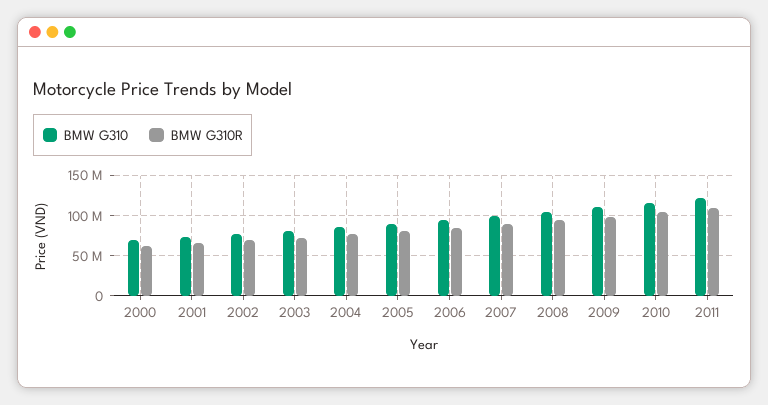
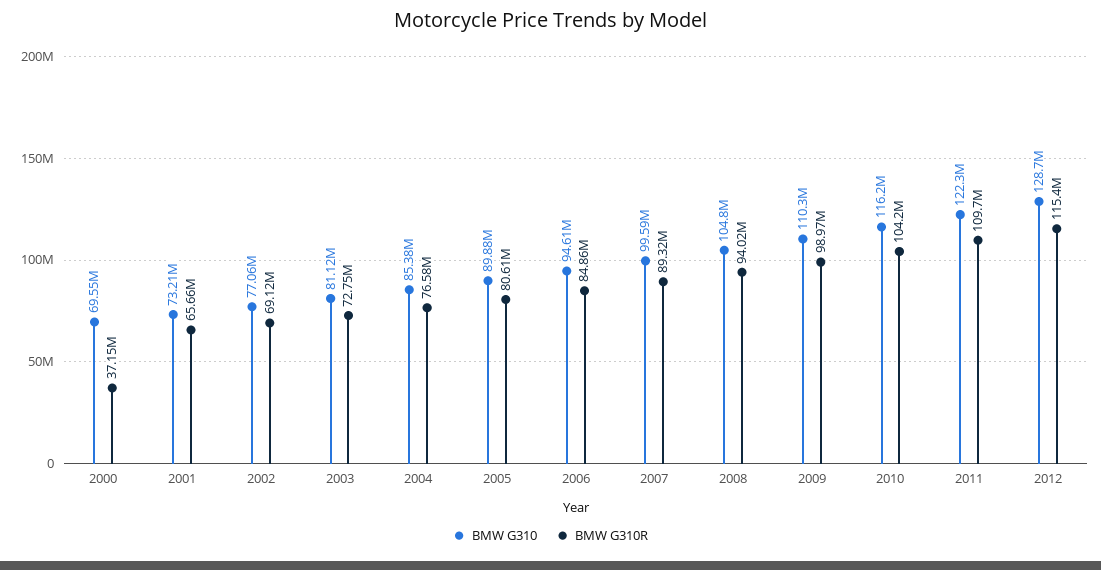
BMW G310R, 2000: 60000000 -> 37150000
BMW G310, 2012: none -> 128700000
BMW G310R, 2012: none -> 115400000

